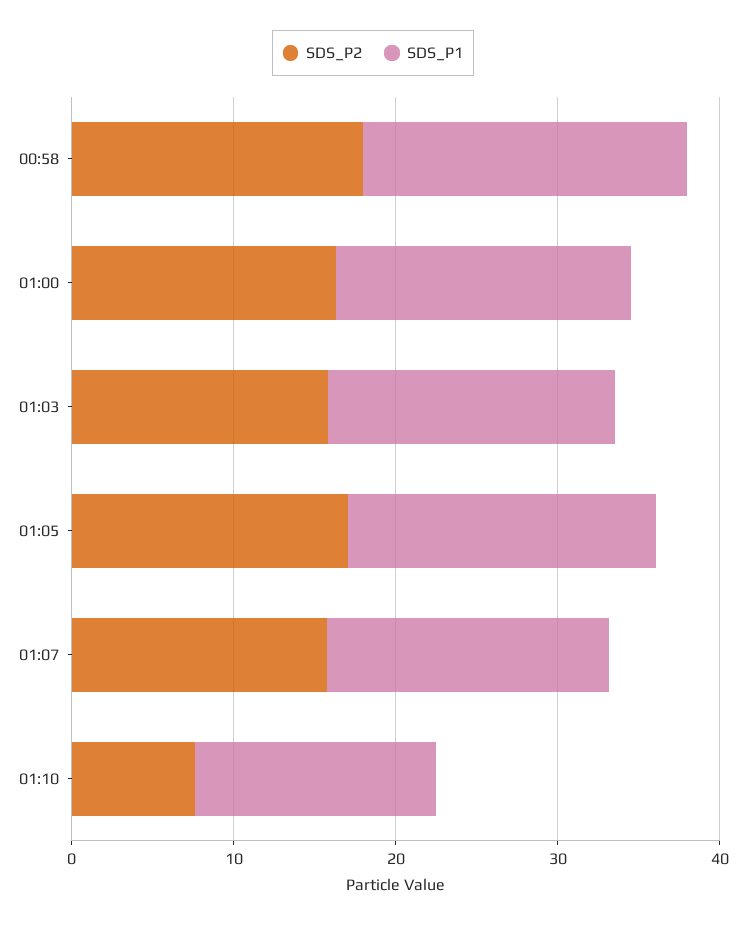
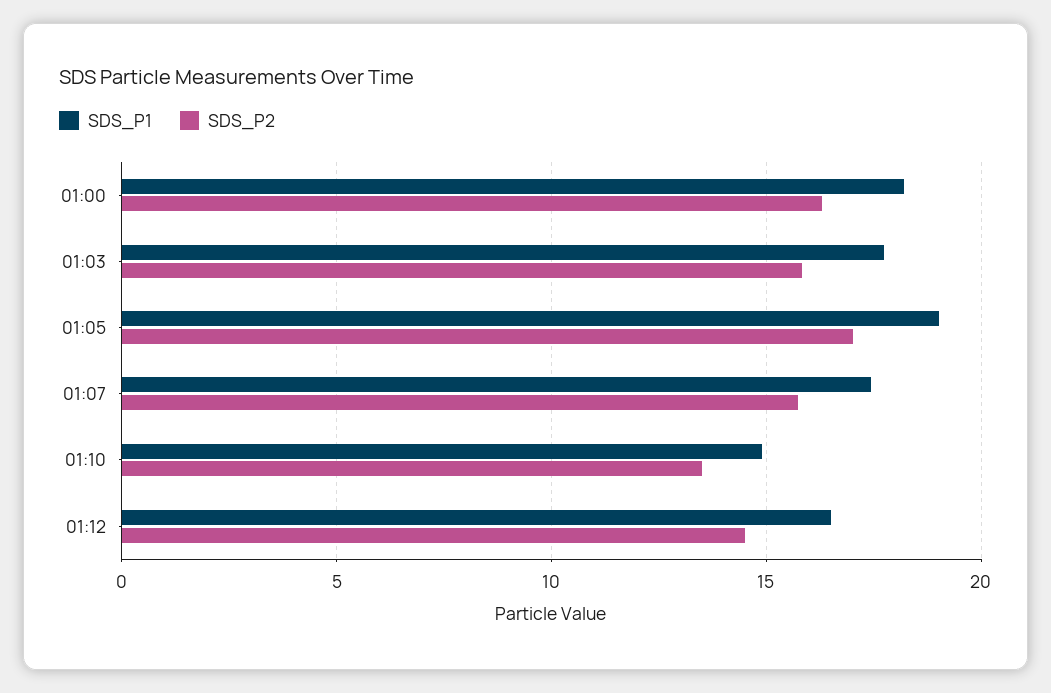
SDS_P2, 00:58: 18 -> none
SDS_P1, 00:58: 20 -> none
SDS_P2, 01:10: 8 -> 13.5
SDS_P1, 01:12: none -> 16.5
SDS_P2, 01:12: none -> 14.5

